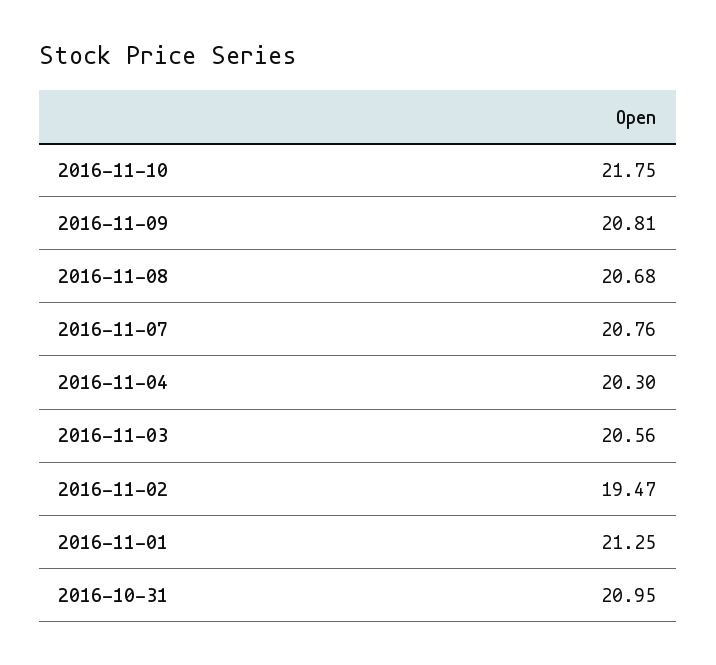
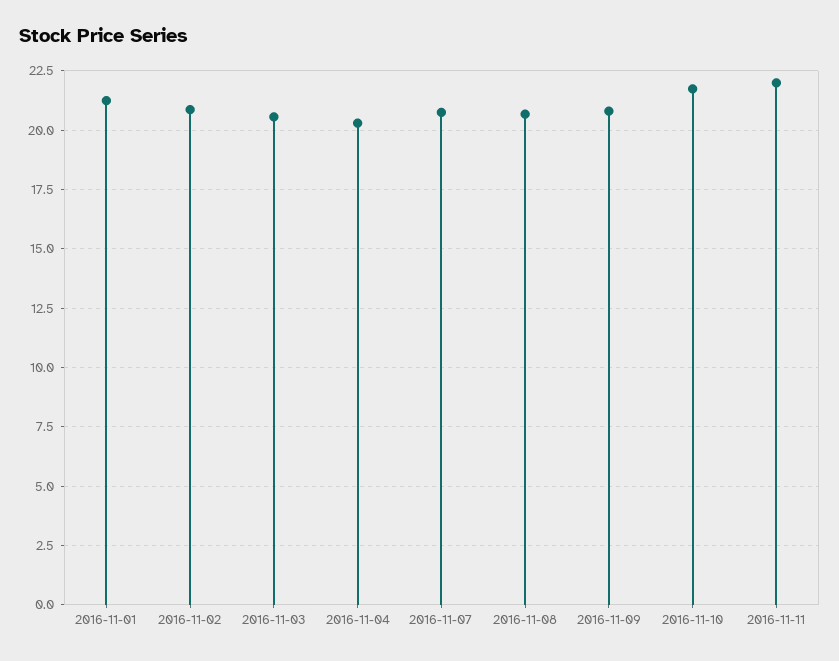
2016-11-02: 19.47 -> 21
2016-10-31: 20.95 -> none
2016-11-11: none -> 22

